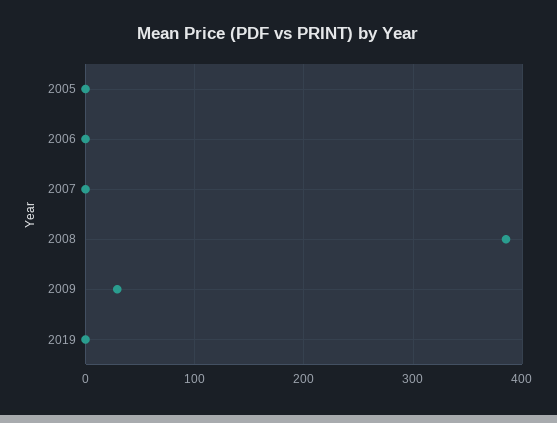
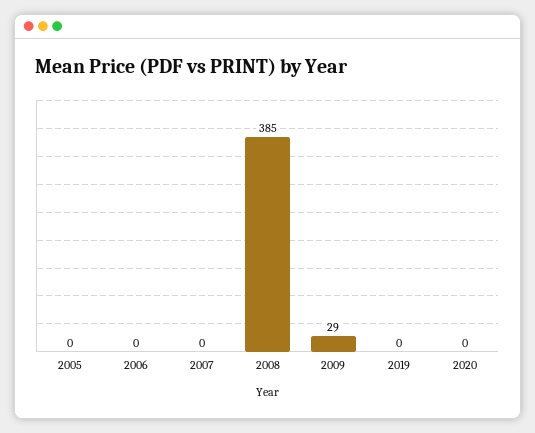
2020: none -> 0

